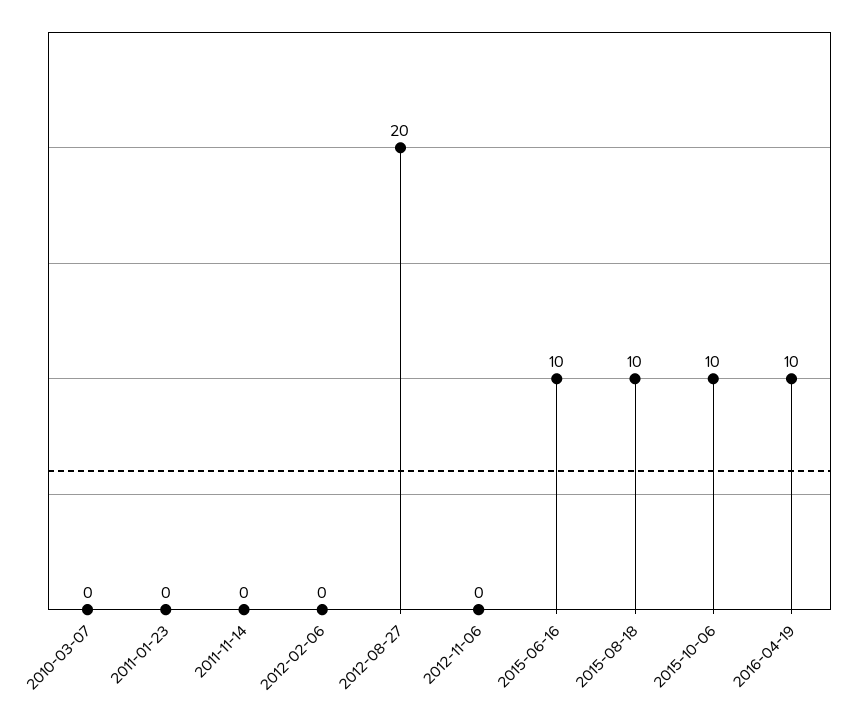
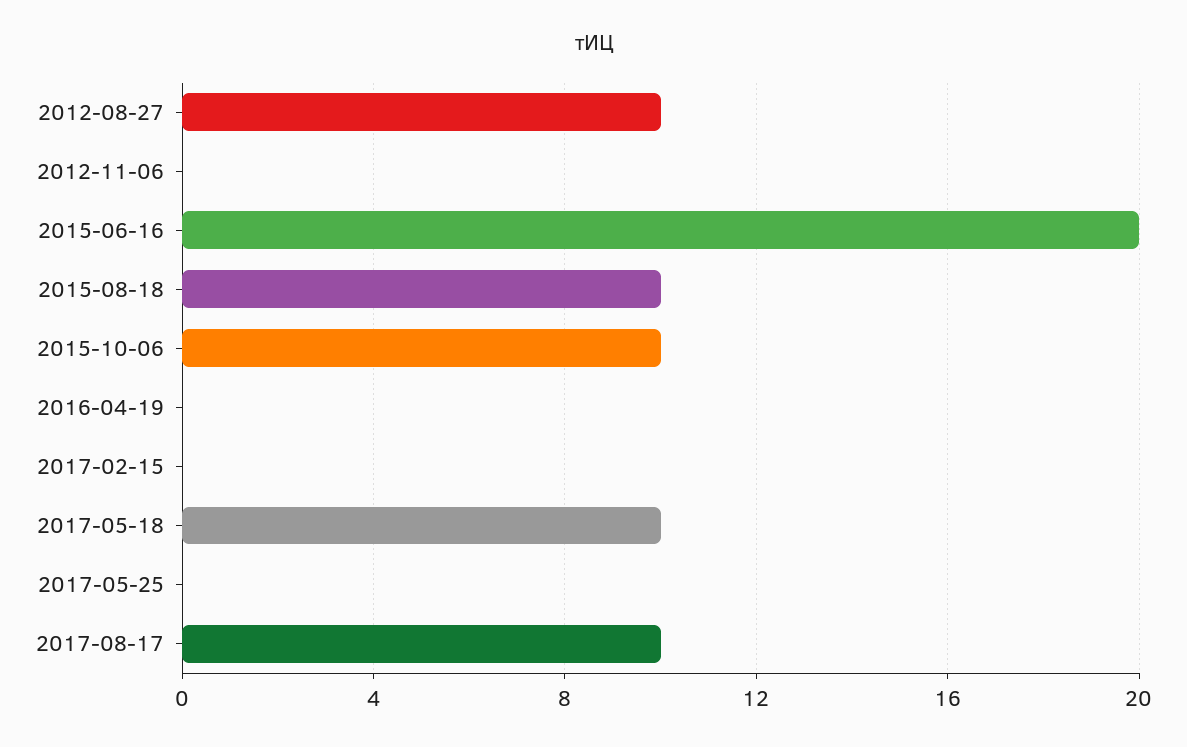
2010-03-07: 0 -> none
2011-01-23: 0 -> none
2011-11-14: 0 -> none
2012-02-06: 0 -> none
2012-08-27: 20 -> 10
2015-06-16: 10 -> 20
2016-04-19: 10 -> 0
2017-02-15: none -> 0
2017-05-18: none -> 10
2017-05-25: none -> 0
2017-08-17: none -> 10

